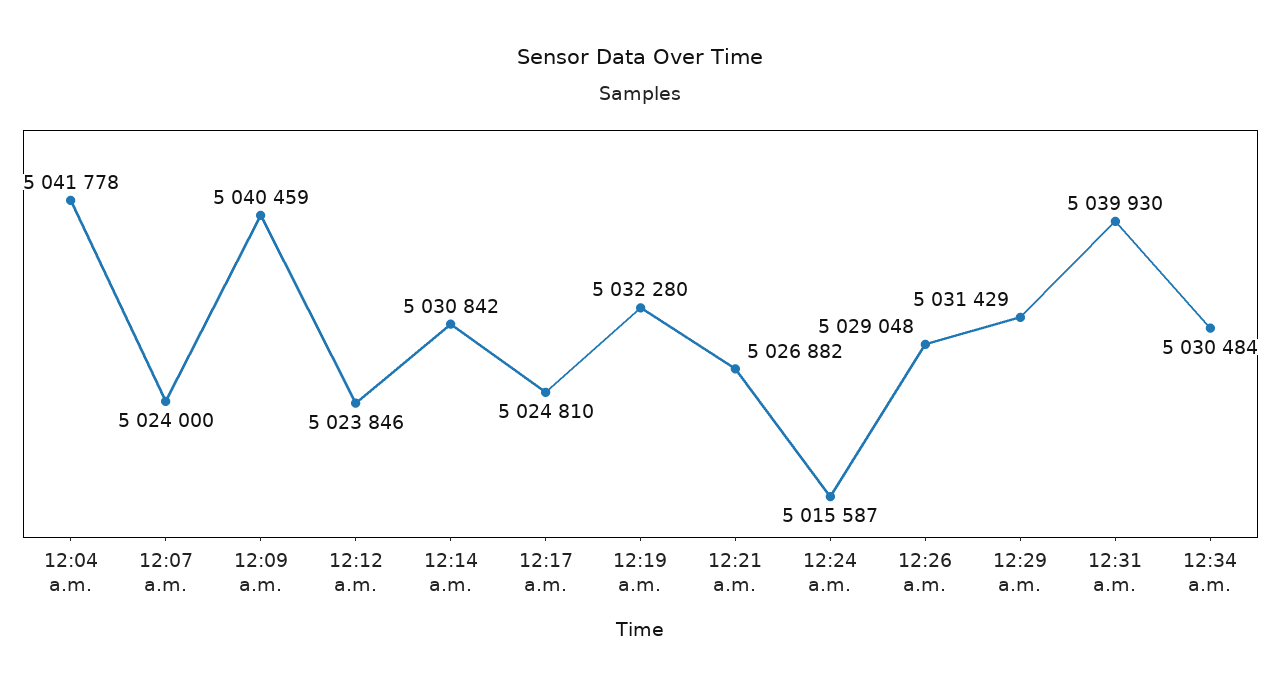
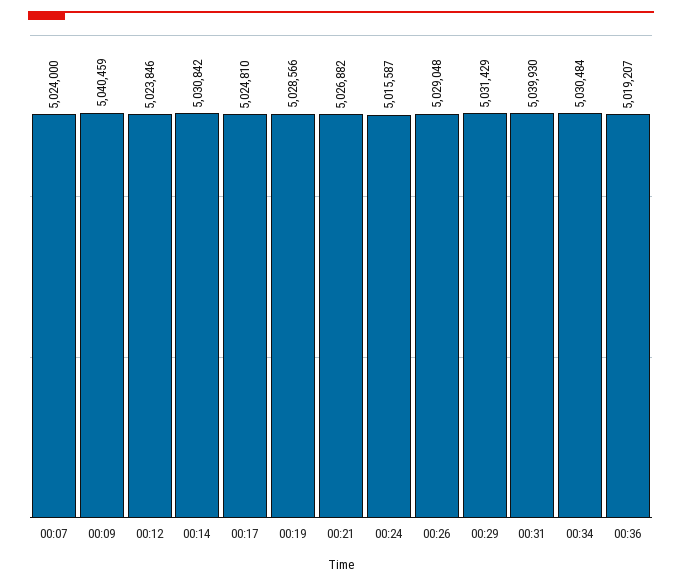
12:04 a.m.: 5041778 -> none
12:19 a.m.: 5032280 -> 5028566
00:36: none -> 5019207

